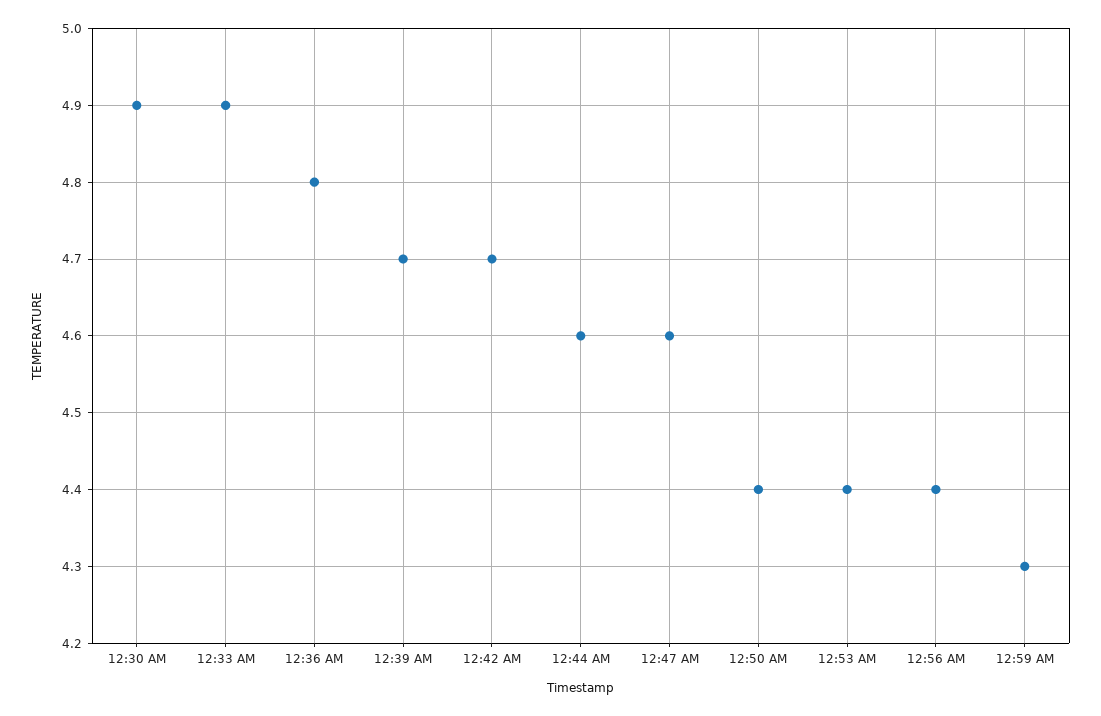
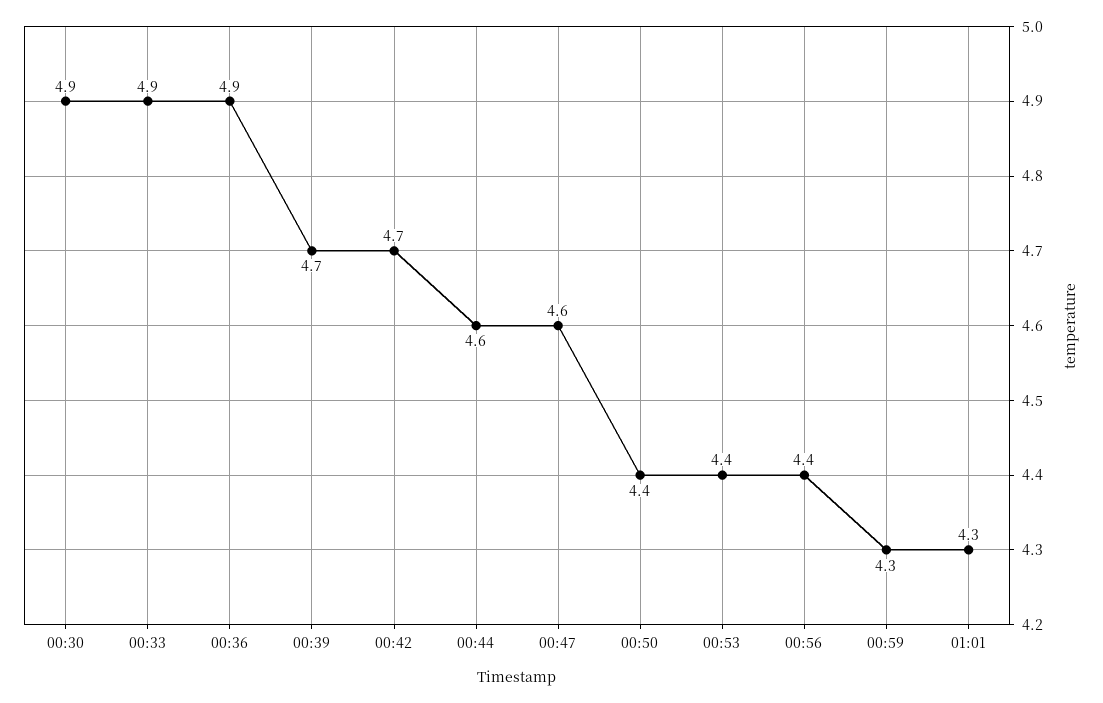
12:36 AM: 4.8 -> 4.9
01:01: none -> 4.3

